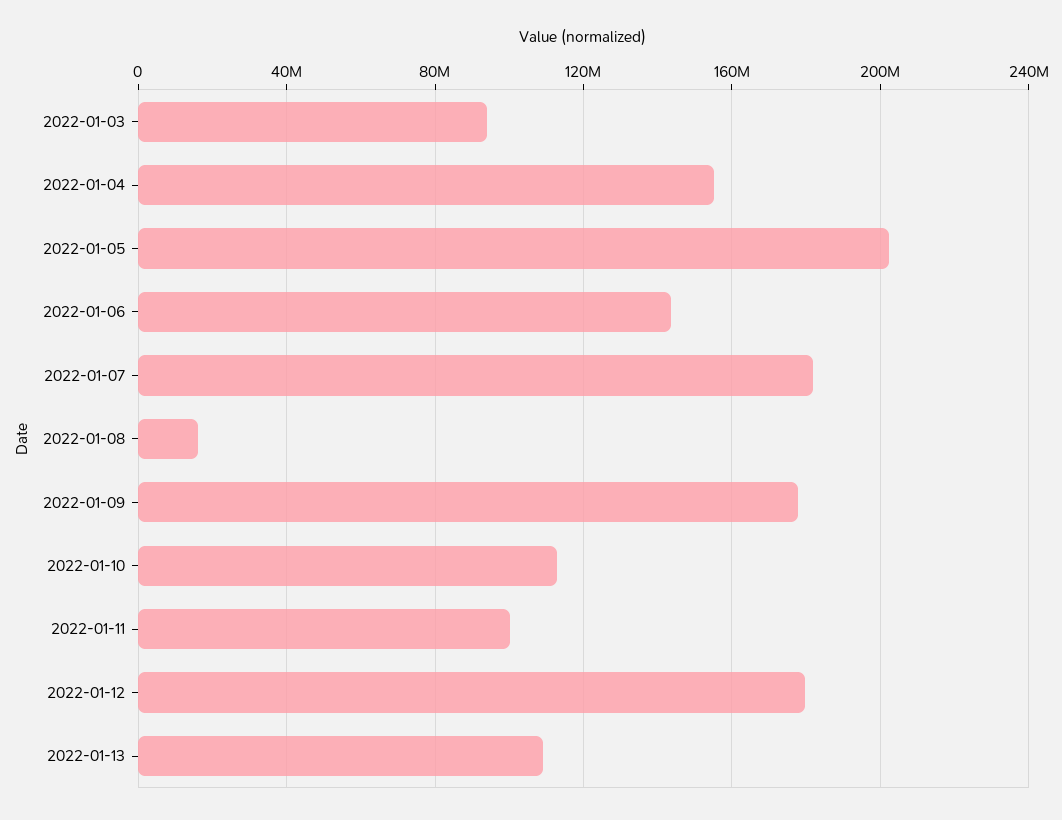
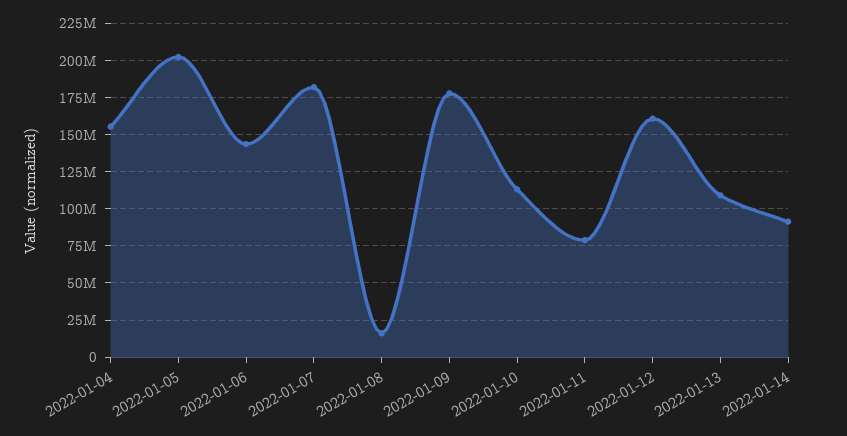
2022-01-03: 95000000 -> none
2022-01-11: 100000000 -> 80000000
2022-01-12: 180000000 -> 160000000
2022-01-14: none -> 90000000

